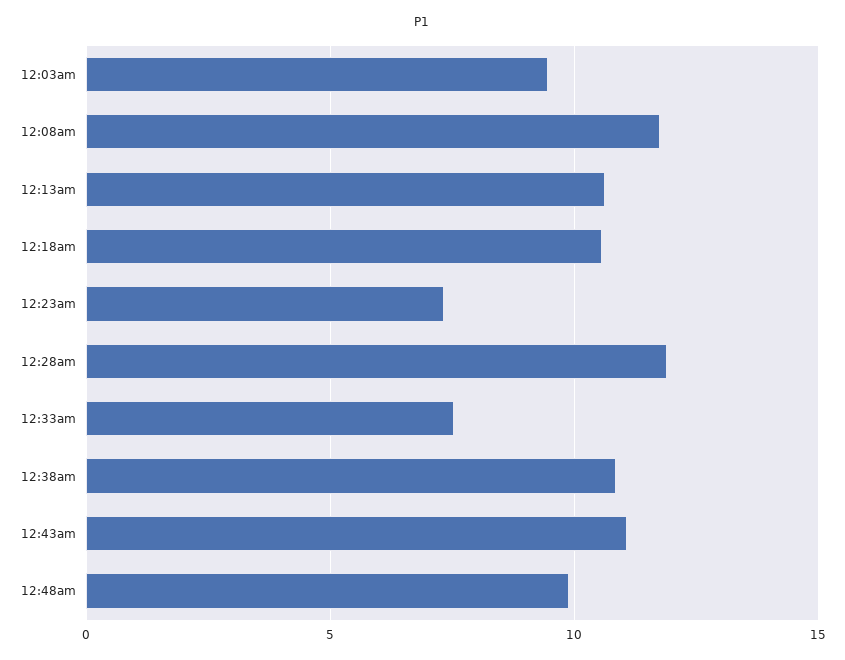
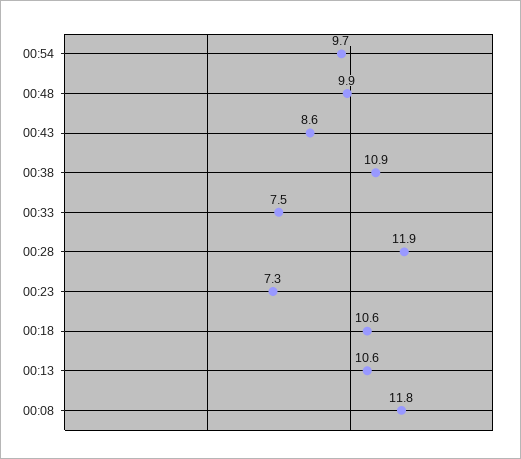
12:03am: 9.5 -> none
12:43am: 11 -> 8.6
00:54: none -> 9.7

